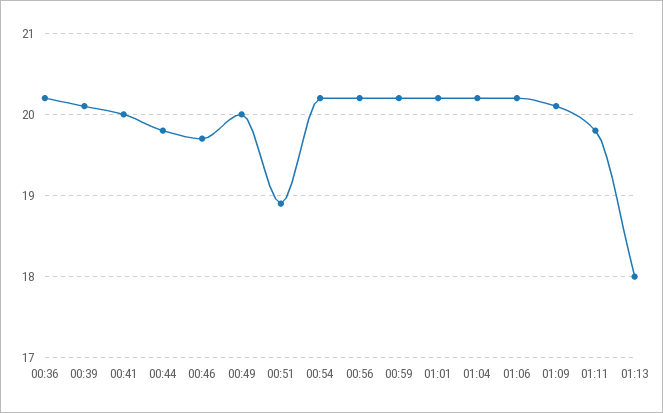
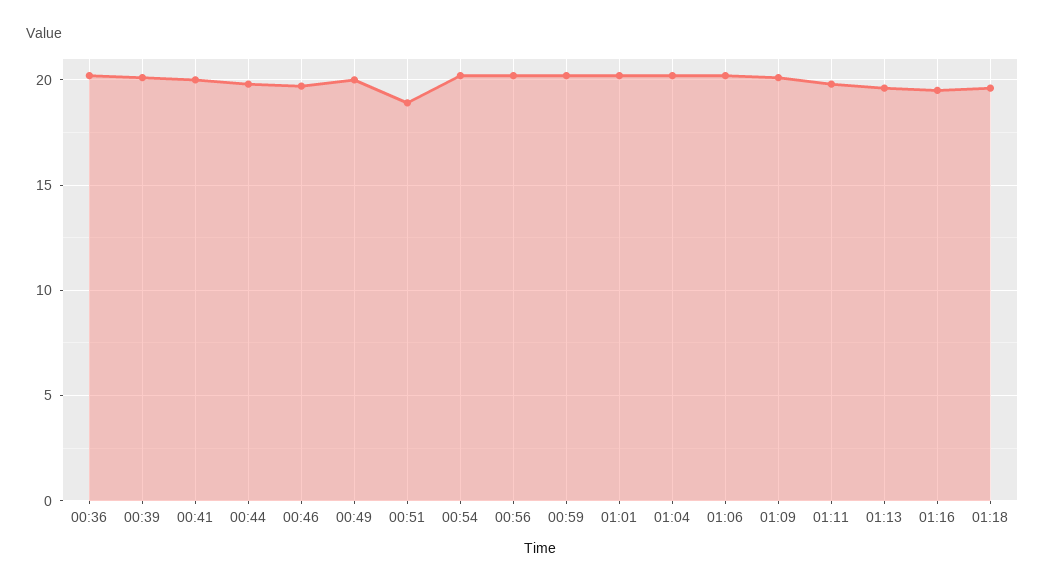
01:13: 18 -> 19.5
01:16: none -> 19.5
01:18: none -> 19.5

